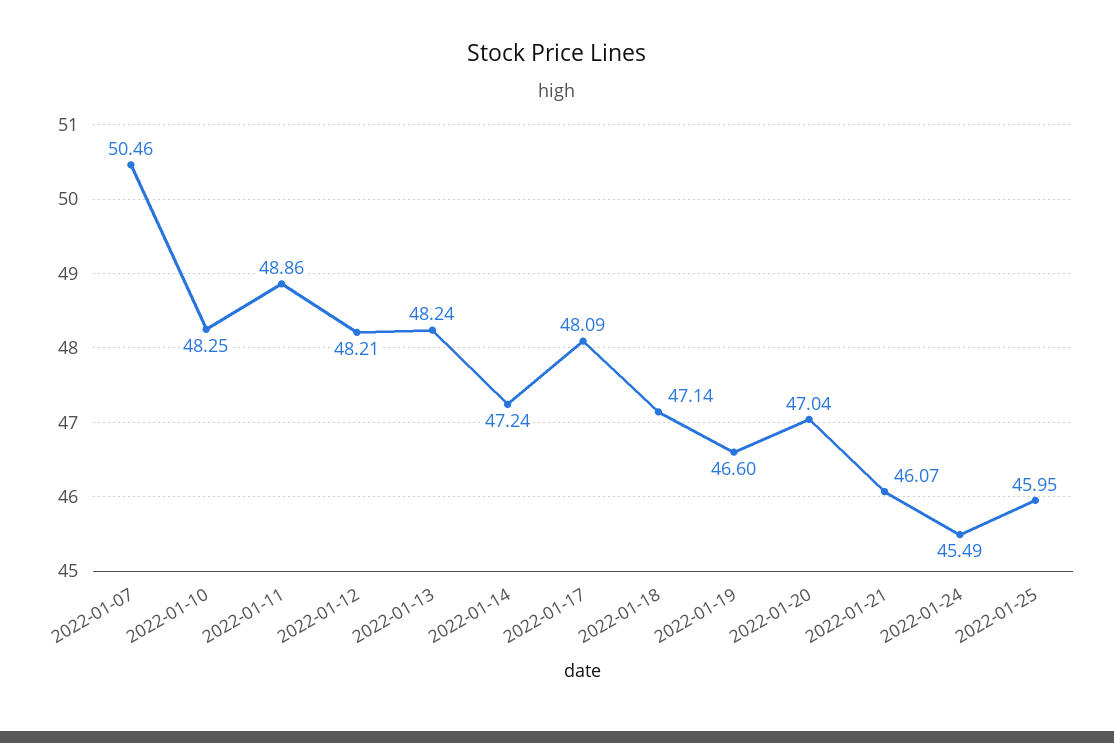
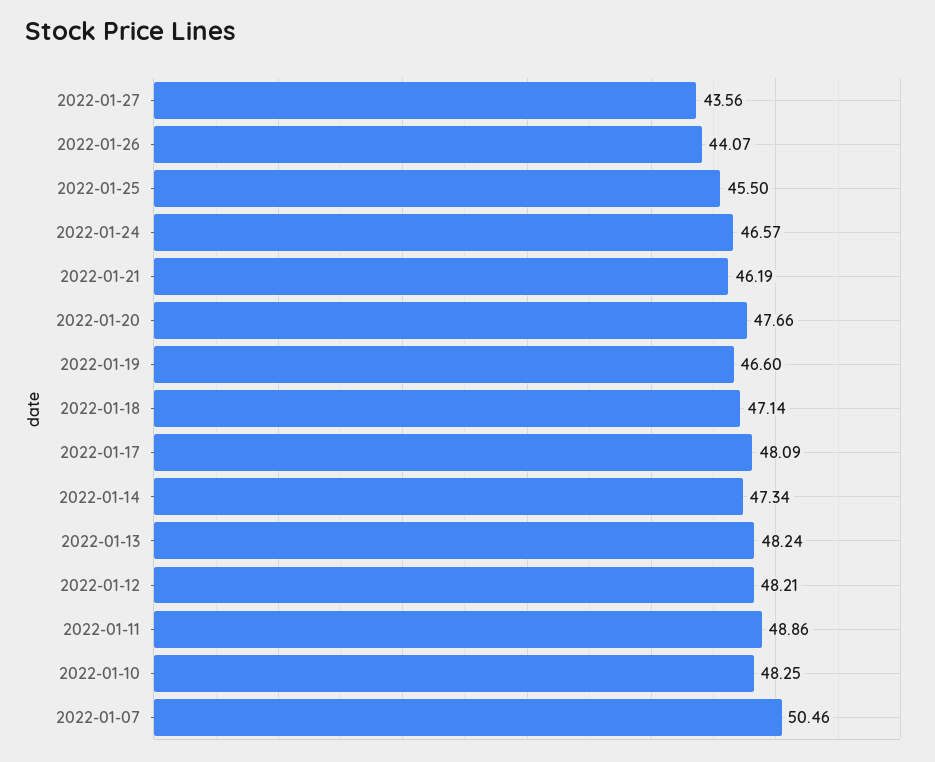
2022-01-14: 47.24 -> 47.34
2022-01-20: 47.04 -> 47.66
2022-01-21: 46.07 -> 46.19
2022-01-24: 45.49 -> 46.57
2022-01-25: 45.95 -> 45.5
2022-01-27: none -> 43.56
2022-01-26: none -> 44.07

